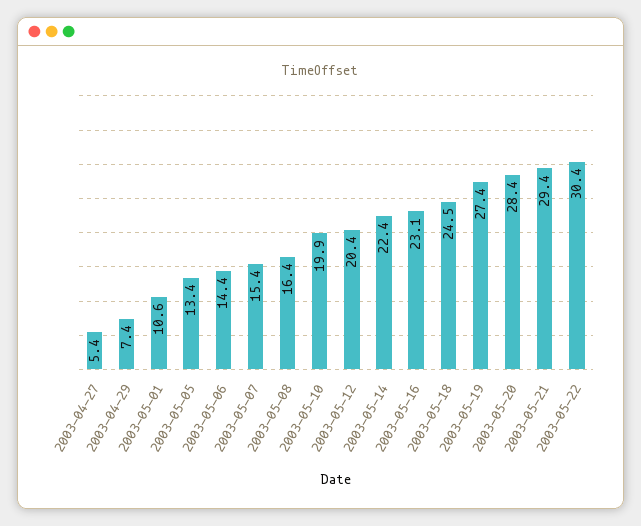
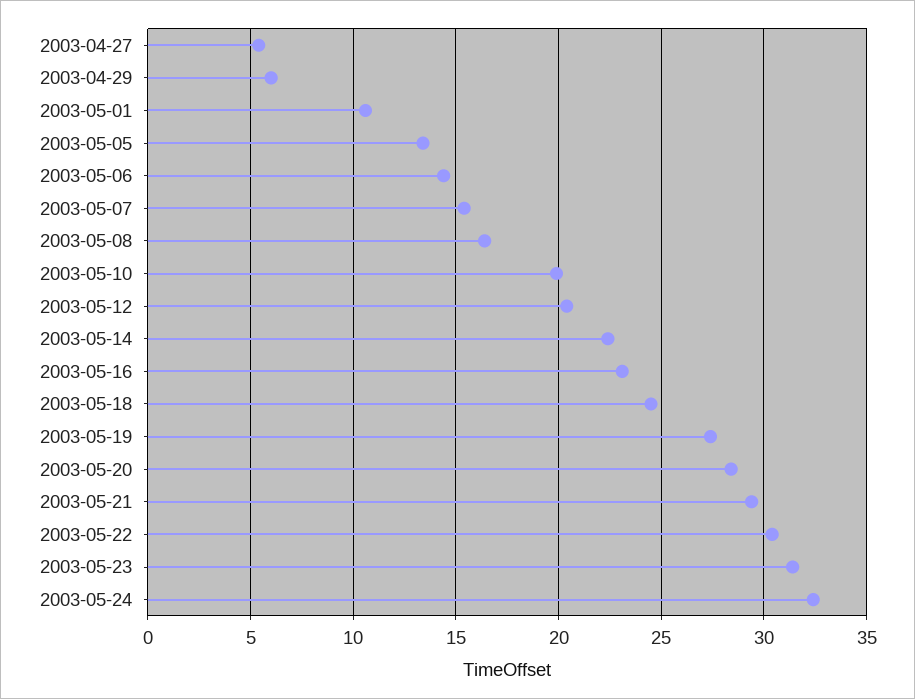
2003-04-29: 7.4 -> 6
2003-05-23: none -> 31.5
2003-05-24: none -> 32.5

